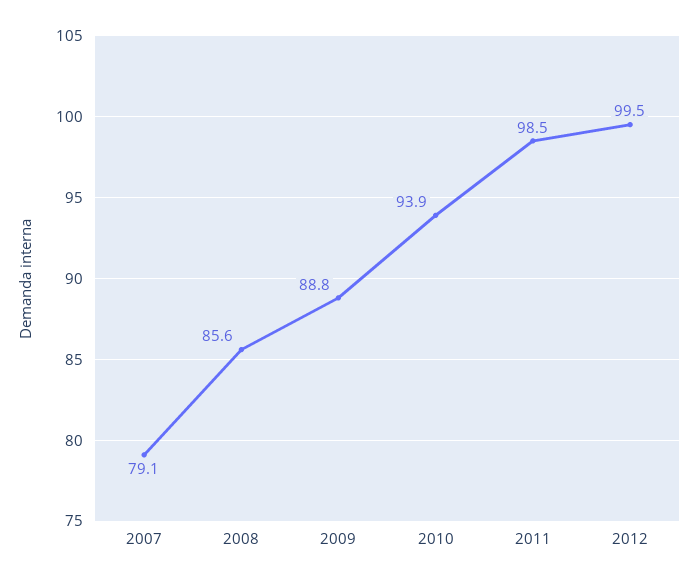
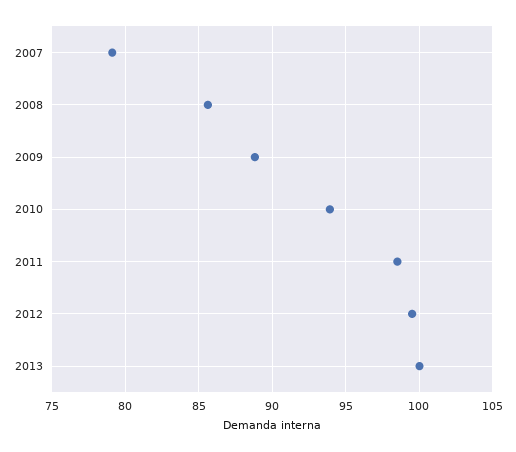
2013: none -> 100

